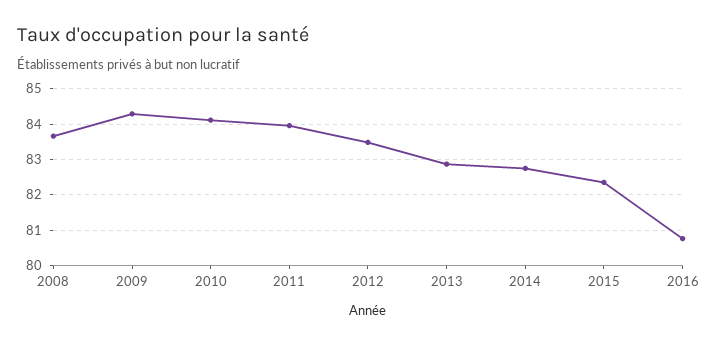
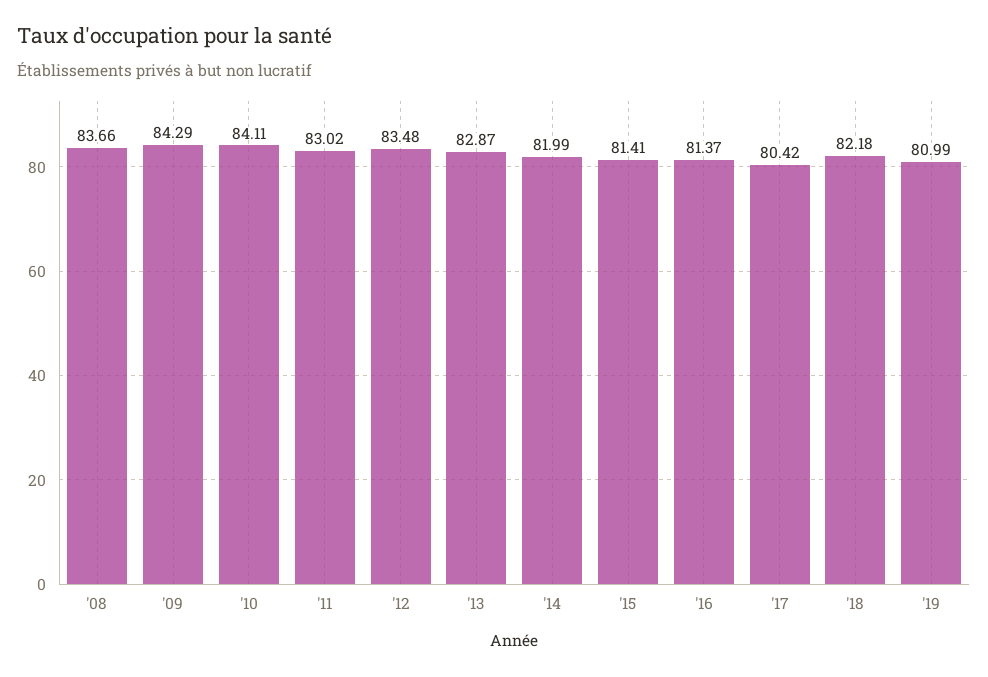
2011: 84 -> 83.02
2014: 82.8 -> 81.99
2015: 82.4 -> 81.41
2016: 80.8 -> 81.37
'17: none -> 80.42
'18: none -> 82.18
'19: none -> 80.99

